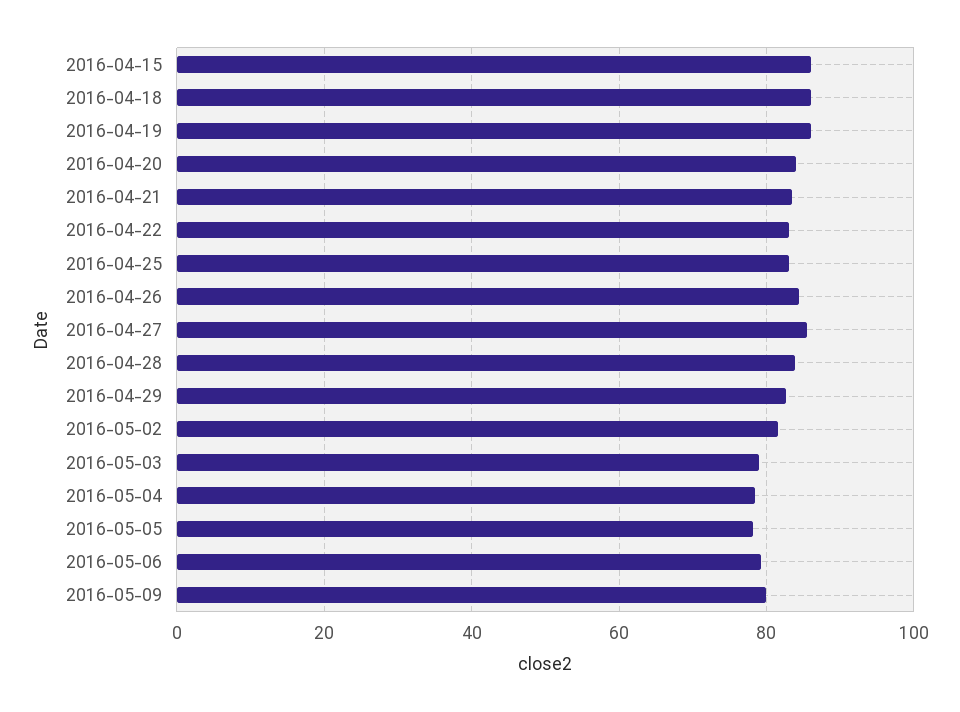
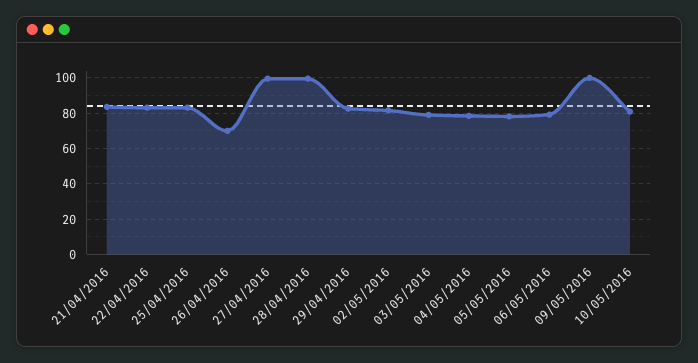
2016-04-15: 86 -> none
2016-04-18: 86 -> none
2016-04-19: 86 -> none
2016-04-20: 84 -> none
2016-04-26: 84 -> 70
2016-04-27: 86 -> 100
2016-04-28: 84 -> 100
2016-05-09: 80 -> 100
10/05/2016: none -> 80

